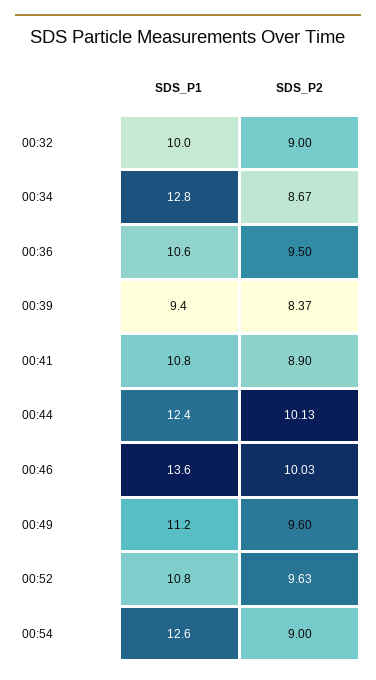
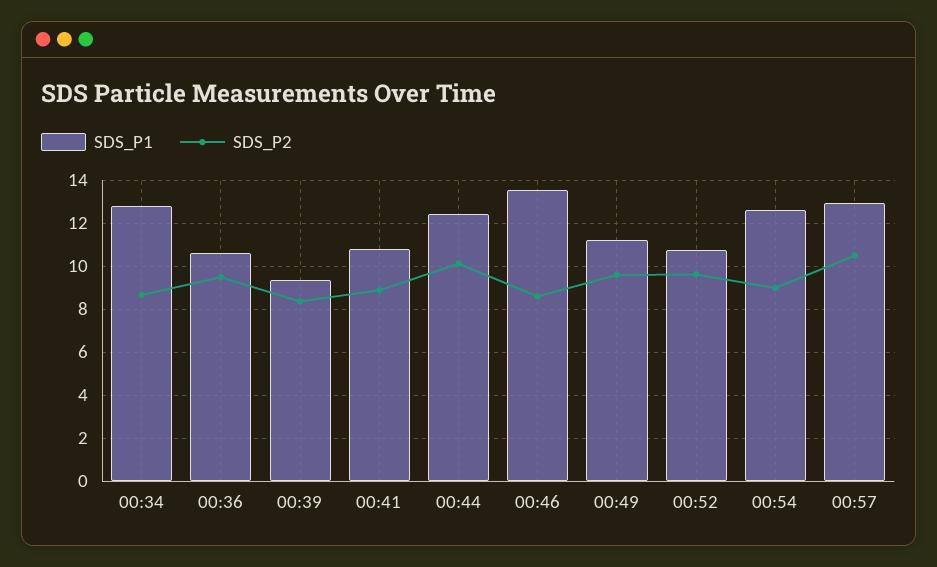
SDS_P1, 00:32: 10 -> none
SDS_P2, 00:32: 9 -> none
SDS_P2, 00:46: 10.03 -> 8.5
SDS_P1, 00:57: none -> 13
SDS_P2, 00:57: none -> 10.5

